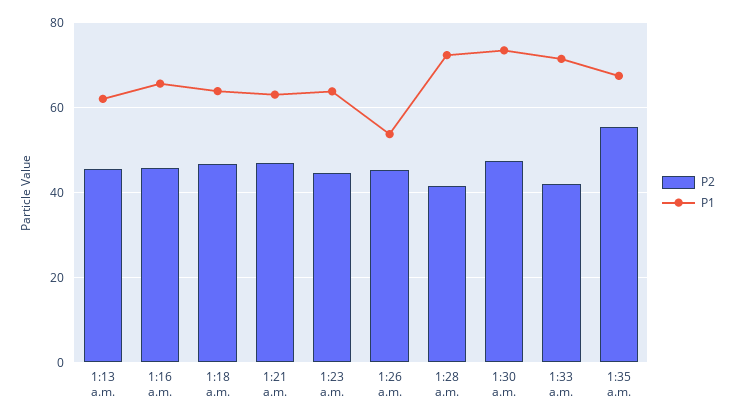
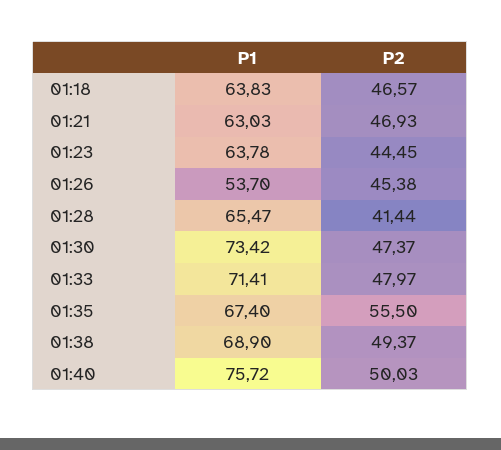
P2, 1:13 a.m.: 46 -> none
P1, 1:13 a.m.: 62 -> none
P2, 1:16 a.m.: 46 -> none
P1, 1:16 a.m.: 66 -> none
P1, 1:28 a.m.: 72 -> 65.47
P2, 1:33 a.m.: 42 -> 47.97
P1, 01:38: none -> 68.9
P2, 01:38: none -> 49.37
P1, 01:40: none -> 75.72
P2, 01:40: none -> 50.03

